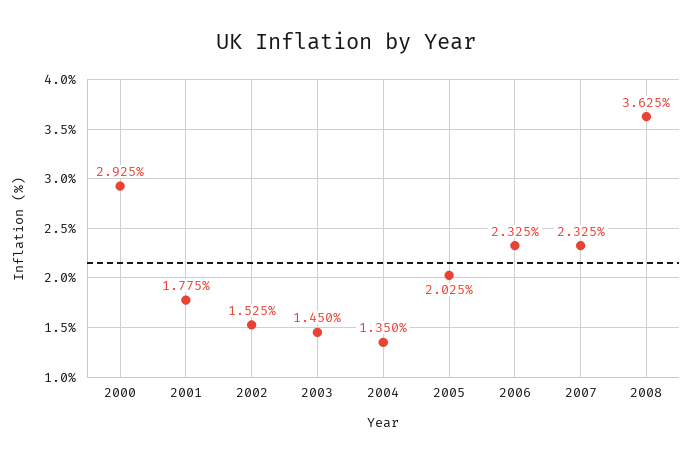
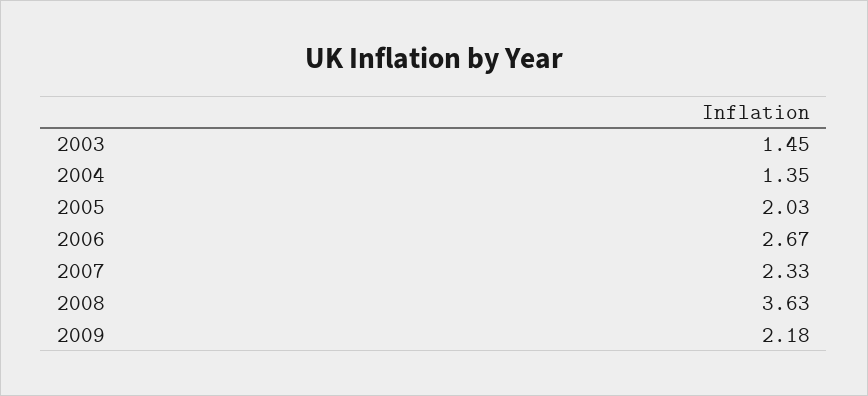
2000: 2.925 -> none
2001: 1.775 -> none
2002: 1.525 -> none
2006: 2.325 -> 2.67
2009: none -> 2.18

